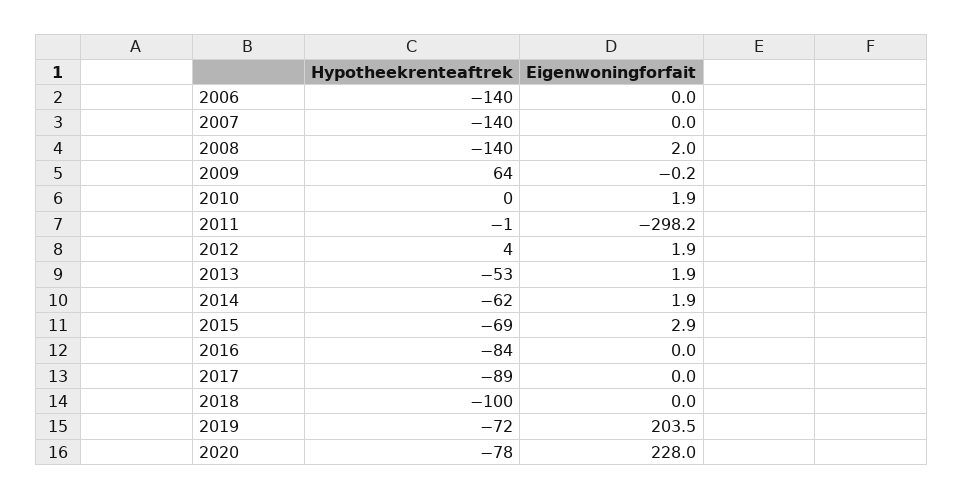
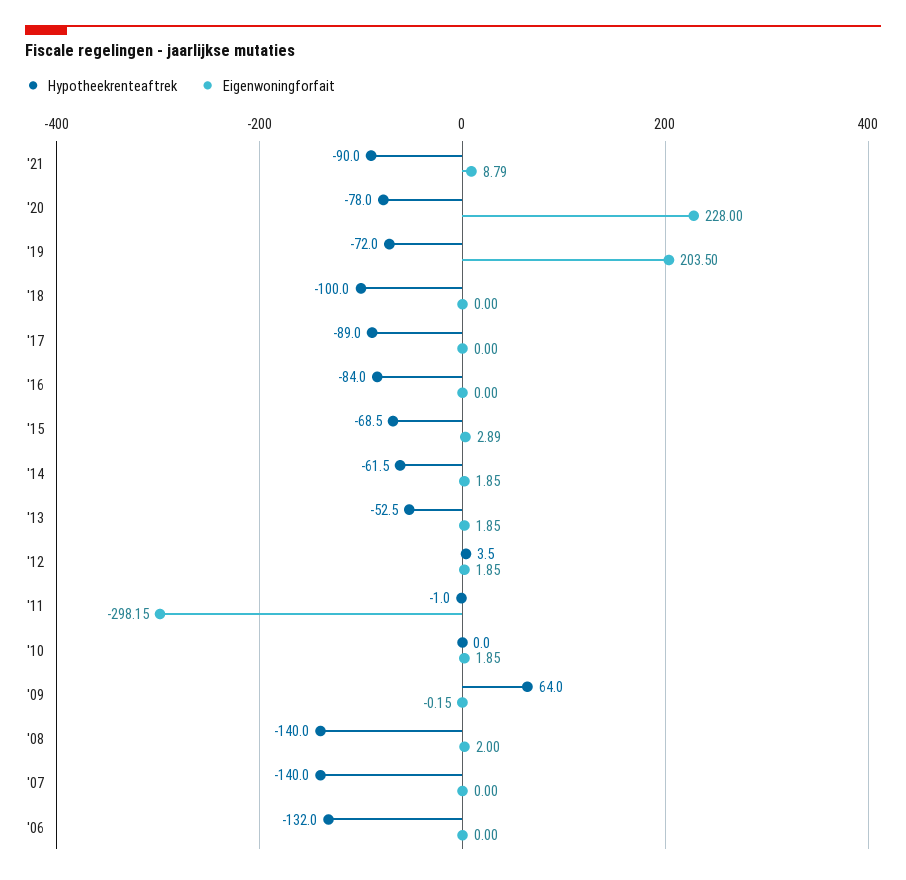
Hypotheekrenteaftrek, 2006: -140 -> -132
Hypotheekrenteaftrek, '21: none -> -90
Eigenwoningforfait, '21: none -> 8.79

